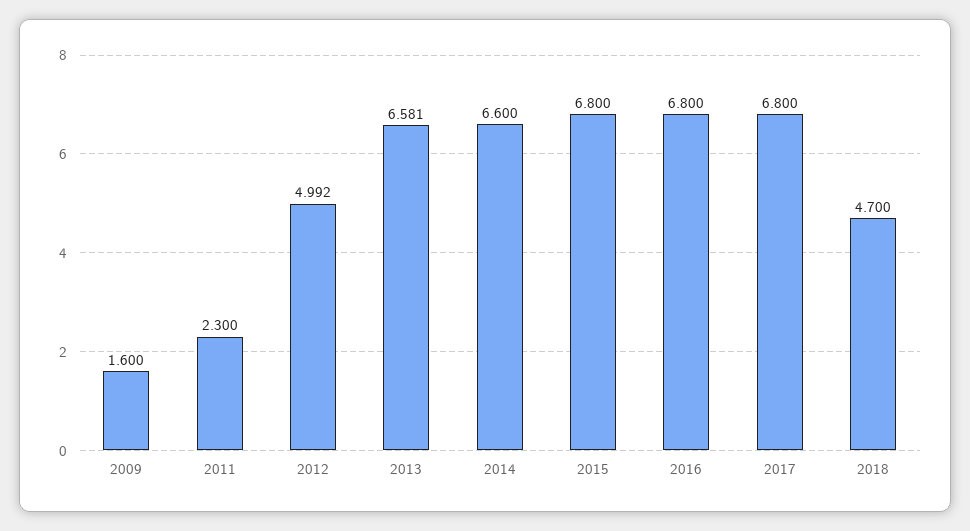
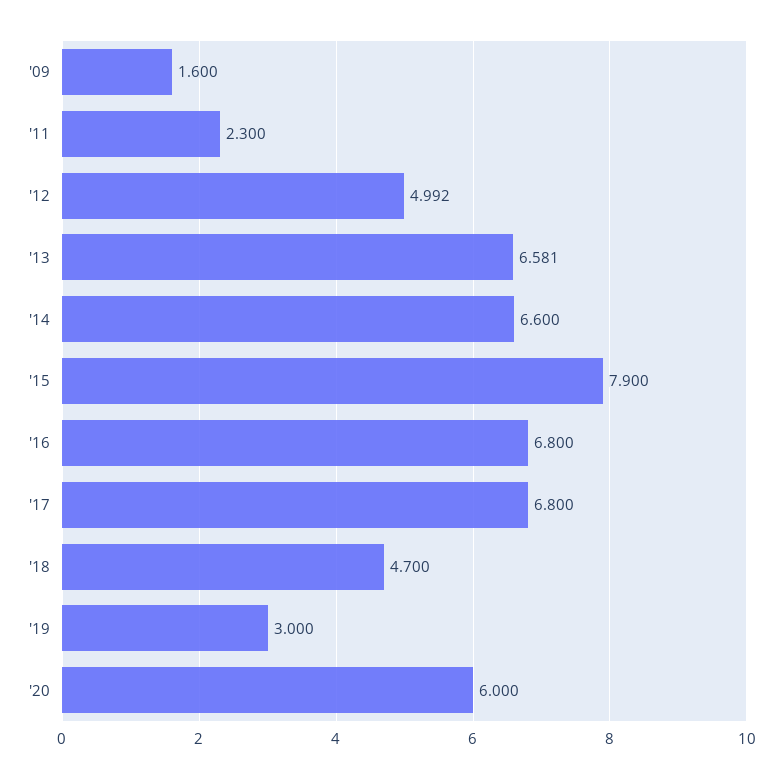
2015: 6.8 -> 7.9
'19: none -> 3
'20: none -> 6

